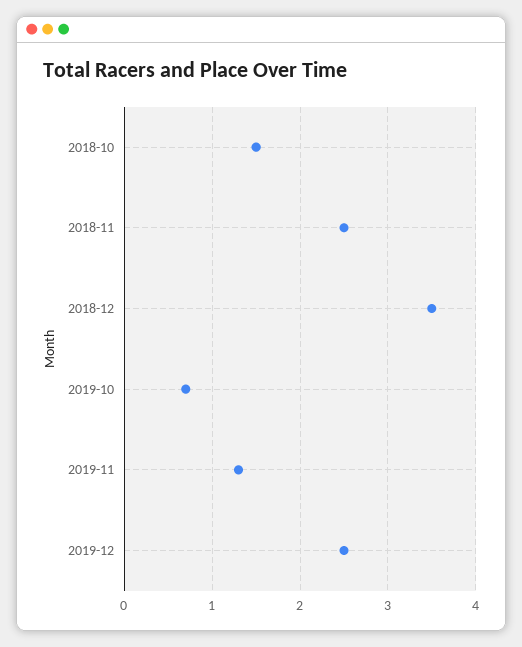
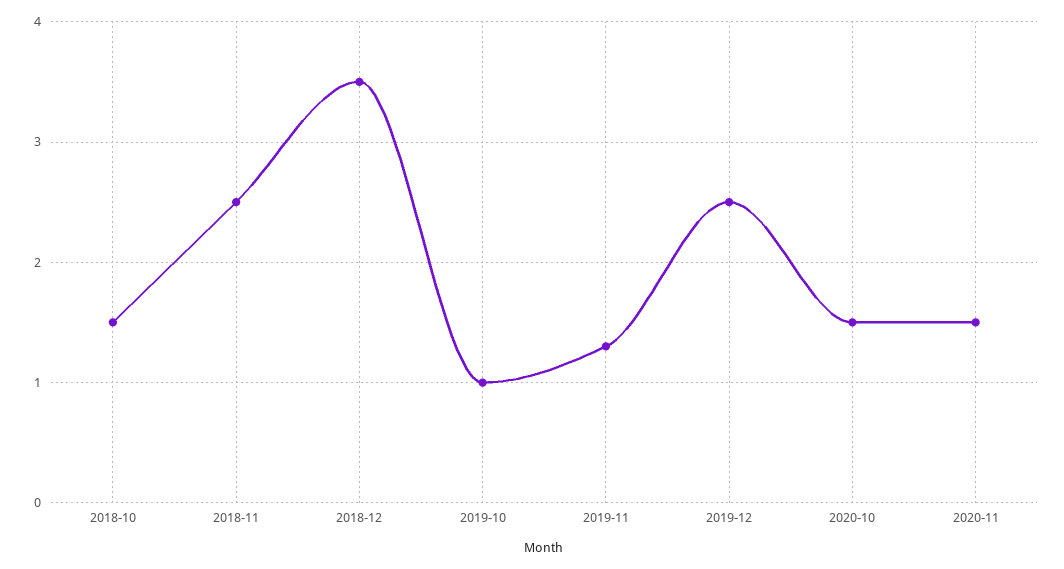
2019-10: 0.7 -> 1
2020-10: none -> 1.5
2020-11: none -> 1.5

